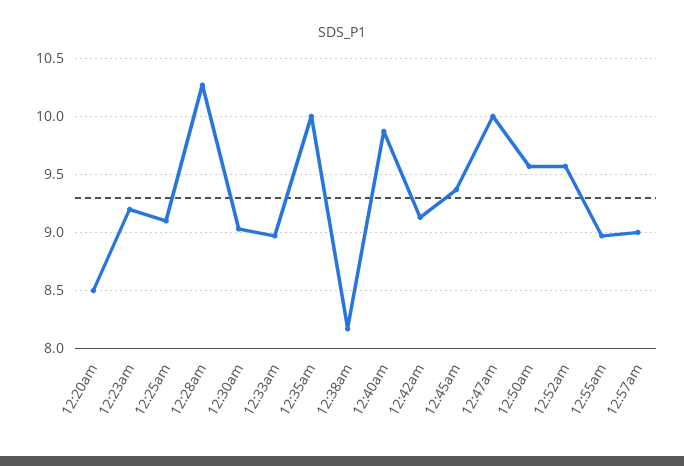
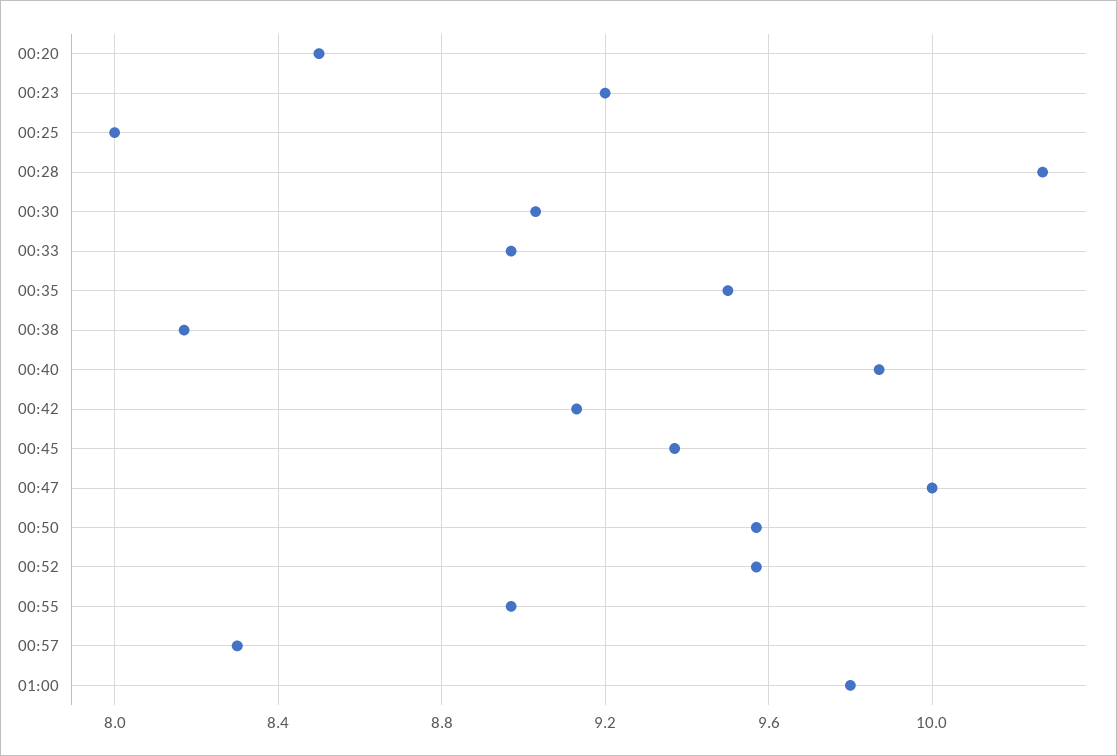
12:25am: 9.1 -> 8
12:35am: 10 -> 9.5
12:57am: 9 -> 8.3
01:00: none -> 9.8

